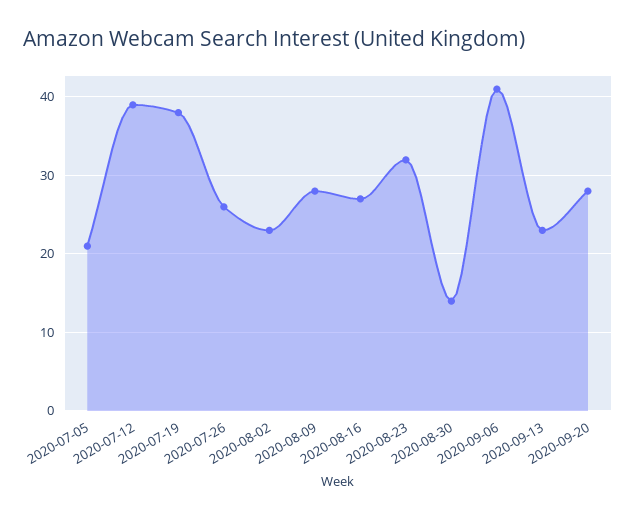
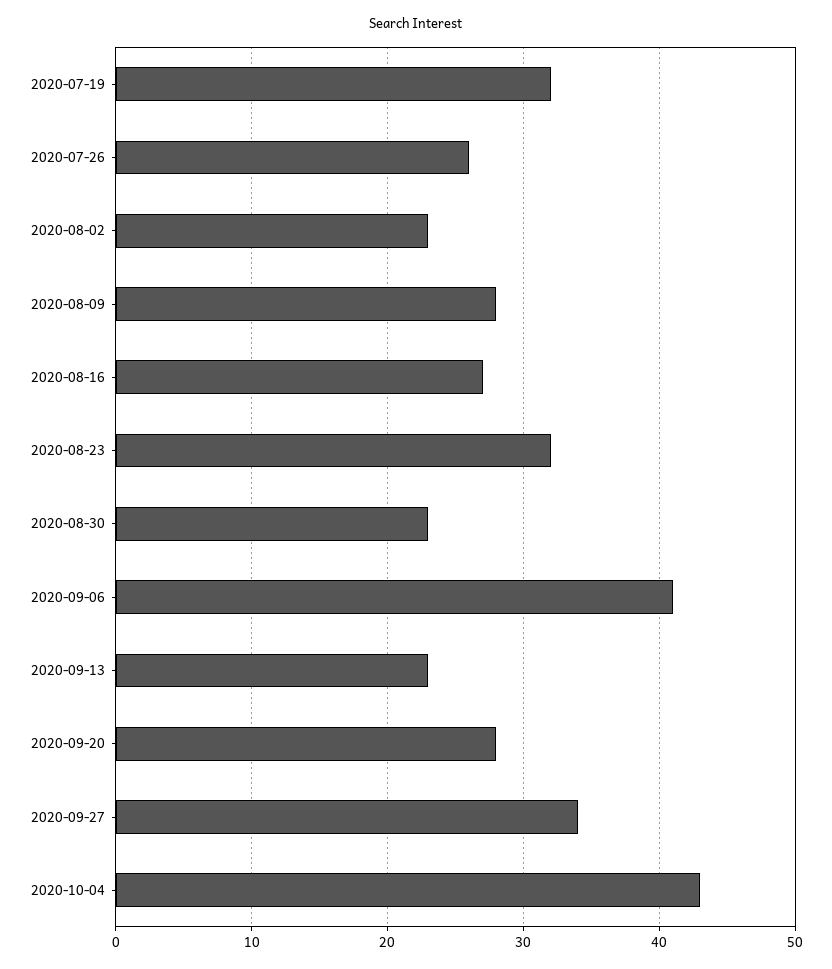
2020-07-05: 21 -> none
2020-07-12: 39 -> none
2020-07-19: 38 -> 32
2020-08-30: 14 -> 23
2020-09-27: none -> 34
2020-10-04: none -> 43

